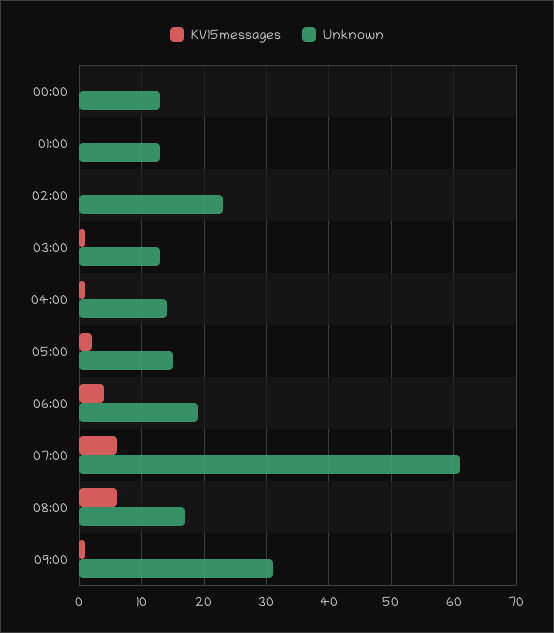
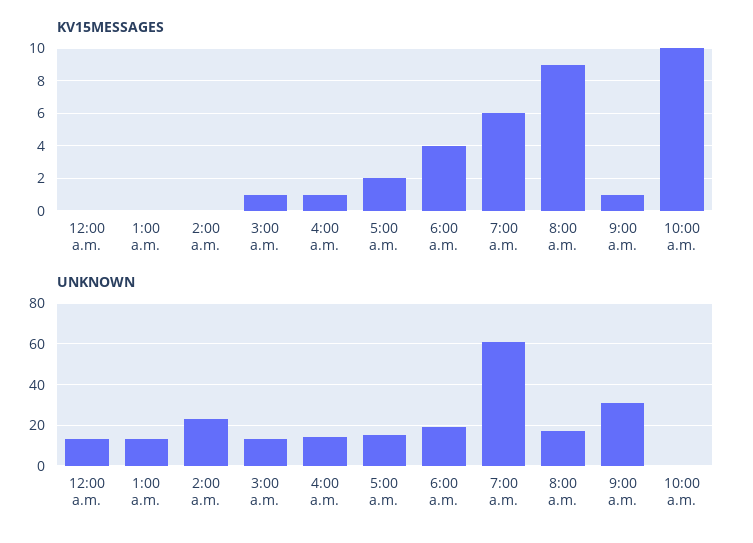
KV15messages, 08:00: 6 -> 9
KV15messages, 10:00 a.m.: none -> 10
Unknown, 10:00 a.m.: none -> 0

